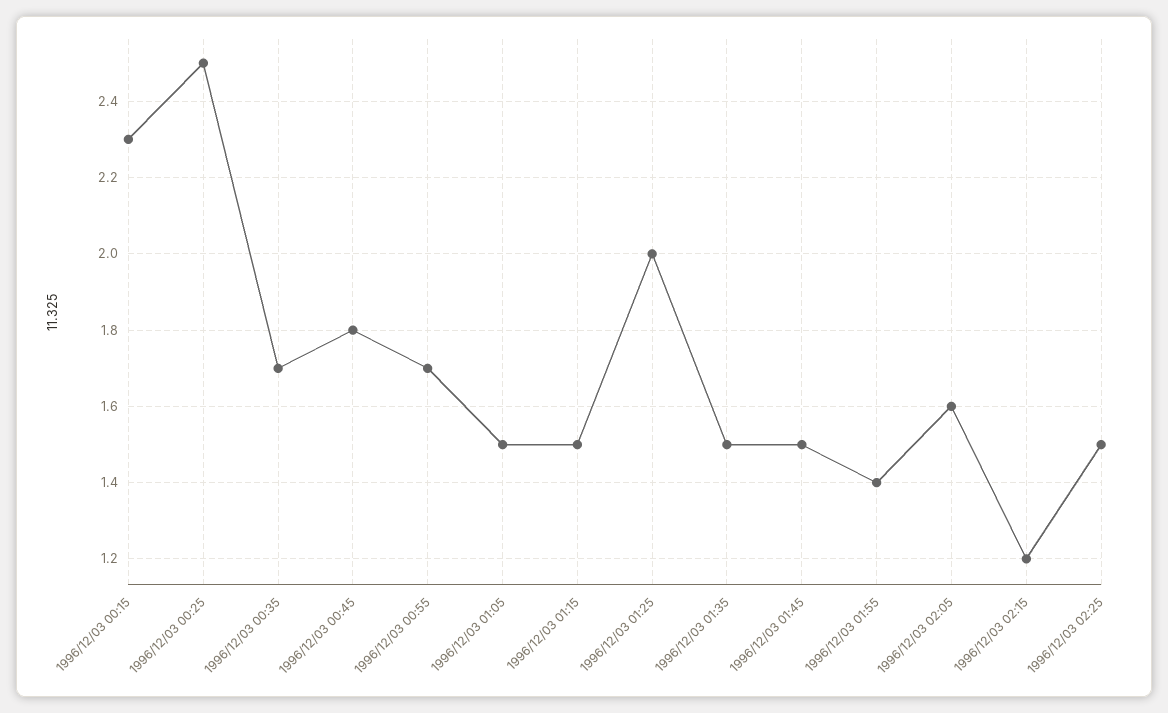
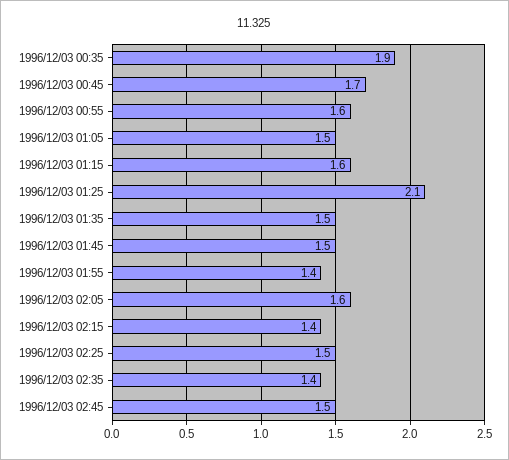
1996/12/03 00:15: 2.3 -> none
1996/12/03 00:25: 2.5 -> none
1996/12/03 00:35: 1.7 -> 1.9
1996/12/03 00:45: 1.8 -> 1.7
1996/12/03 00:55: 1.7 -> 1.6
1996/12/03 01:15: 1.5 -> 1.6
1996/12/03 01:25: 2 -> 2.1
1996/12/03 02:15: 1.2 -> 1.4
1996/12/03 02:35: none -> 1.4
1996/12/03 02:45: none -> 1.5

